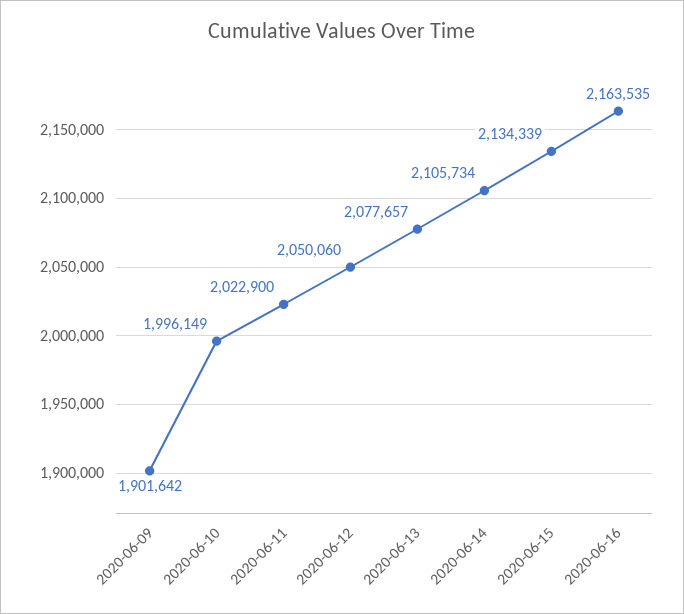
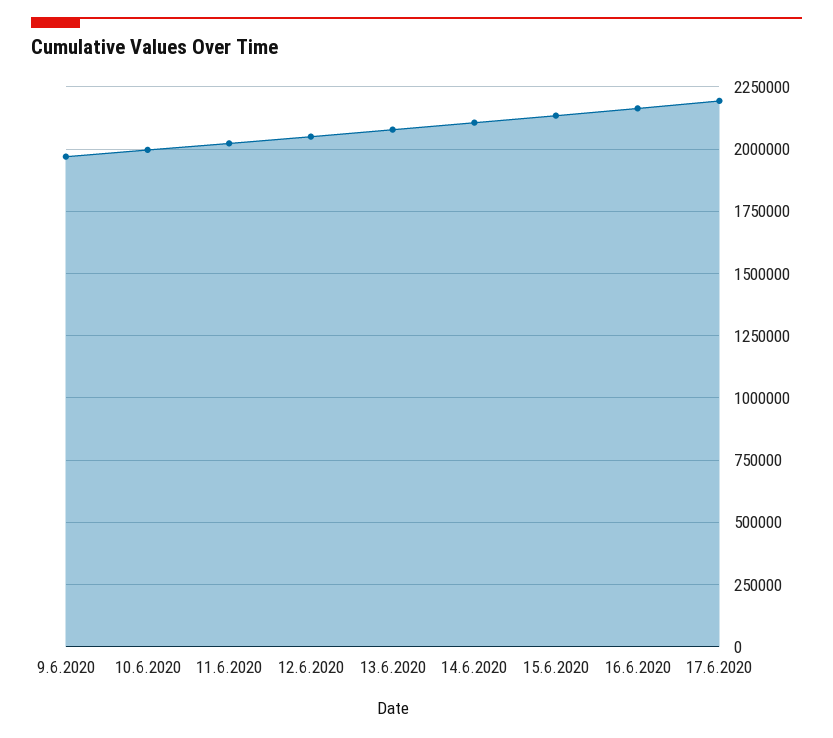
2020-06-09: 1901642 -> 1975000
17.6.2020: none -> 2200000

